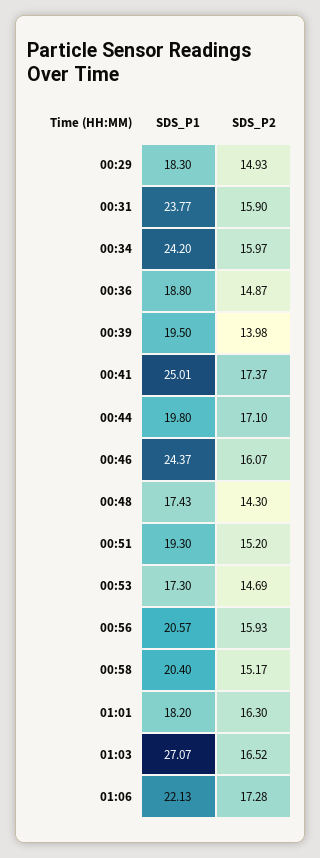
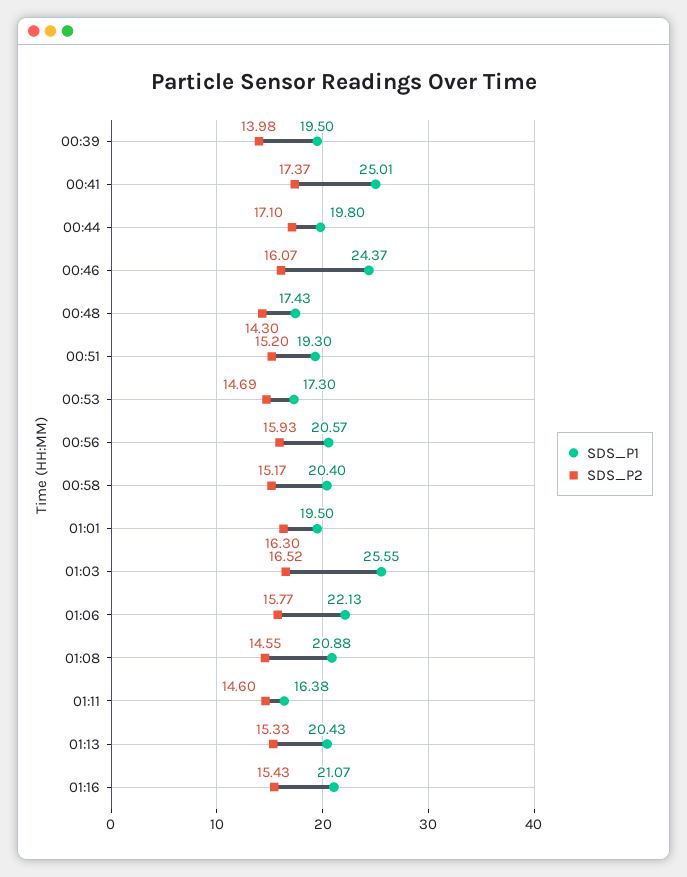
SDS_P1, 00:29: 18.3 -> none
SDS_P2, 00:29: 14.93 -> none
SDS_P1, 00:31: 23.77 -> none
SDS_P2, 00:31: 15.9 -> none
SDS_P1, 00:34: 24.2 -> none
SDS_P2, 00:34: 15.97 -> none
SDS_P1, 00:36: 18.8 -> none
SDS_P2, 00:36: 14.87 -> none
SDS_P1, 01:01: 18.2 -> 19.5
SDS_P1, 01:03: 27.07 -> 25.55
SDS_P2, 01:06: 17.28 -> 15.77
SDS_P1, 01:08: none -> 20.88
SDS_P2, 01:08: none -> 14.55
SDS_P1, 01:11: none -> 16.38
SDS_P2, 01:11: none -> 14.6
SDS_P1, 01:13: none -> 20.43
SDS_P2, 01:13: none -> 15.33
SDS_P1, 01:16: none -> 21.07
SDS_P2, 01:16: none -> 15.43

